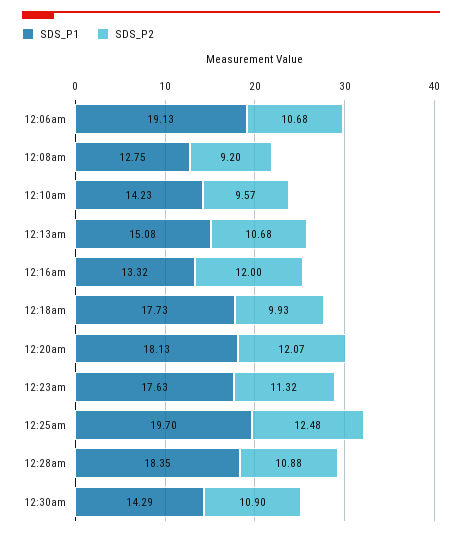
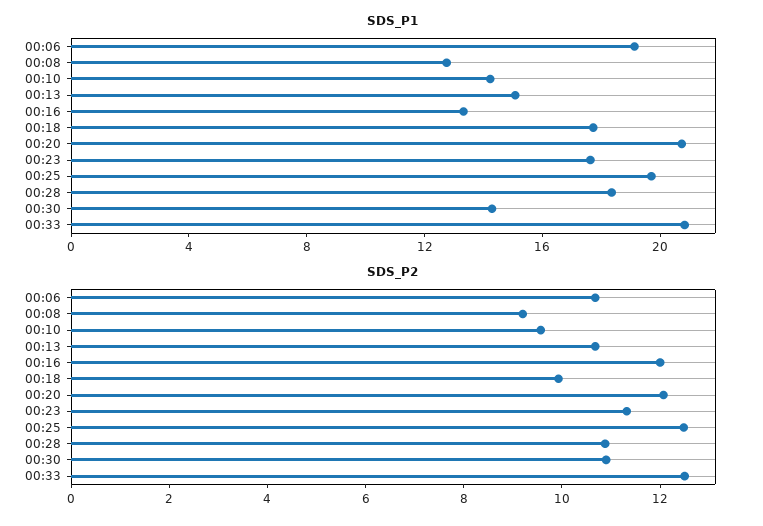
SDS_P1, 12:20am: 18.13 -> 21
SDS_P1, 00:33: none -> 21
SDS_P2, 00:33: none -> 12.5

